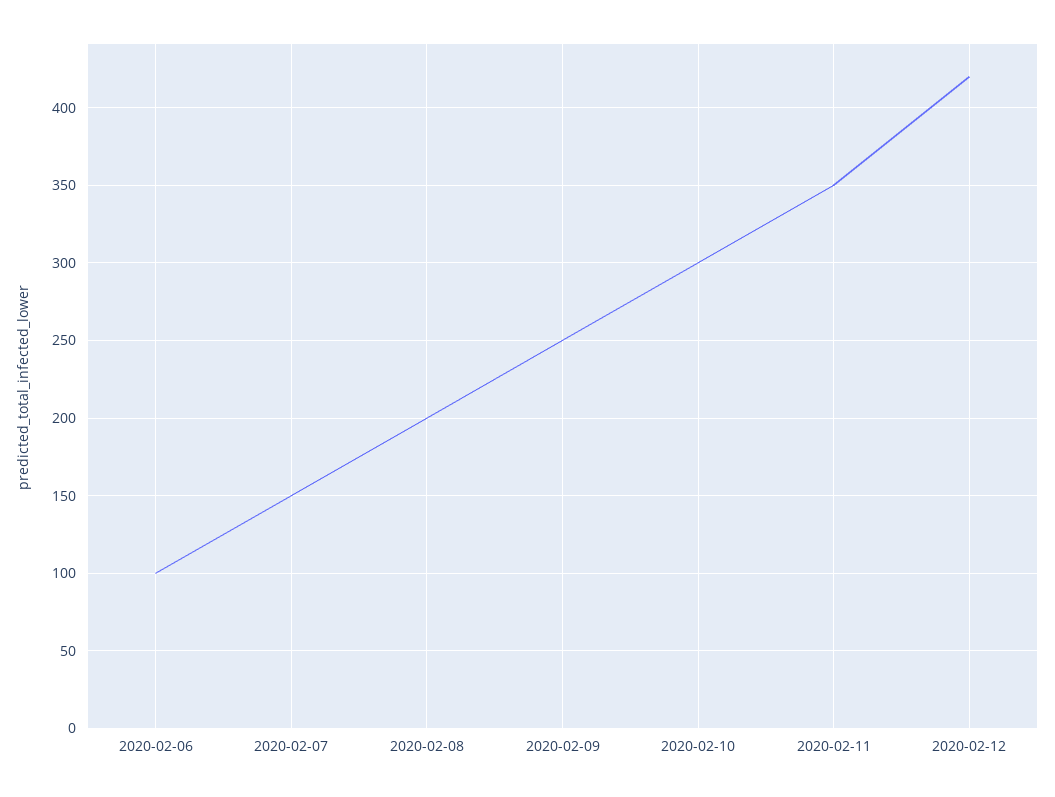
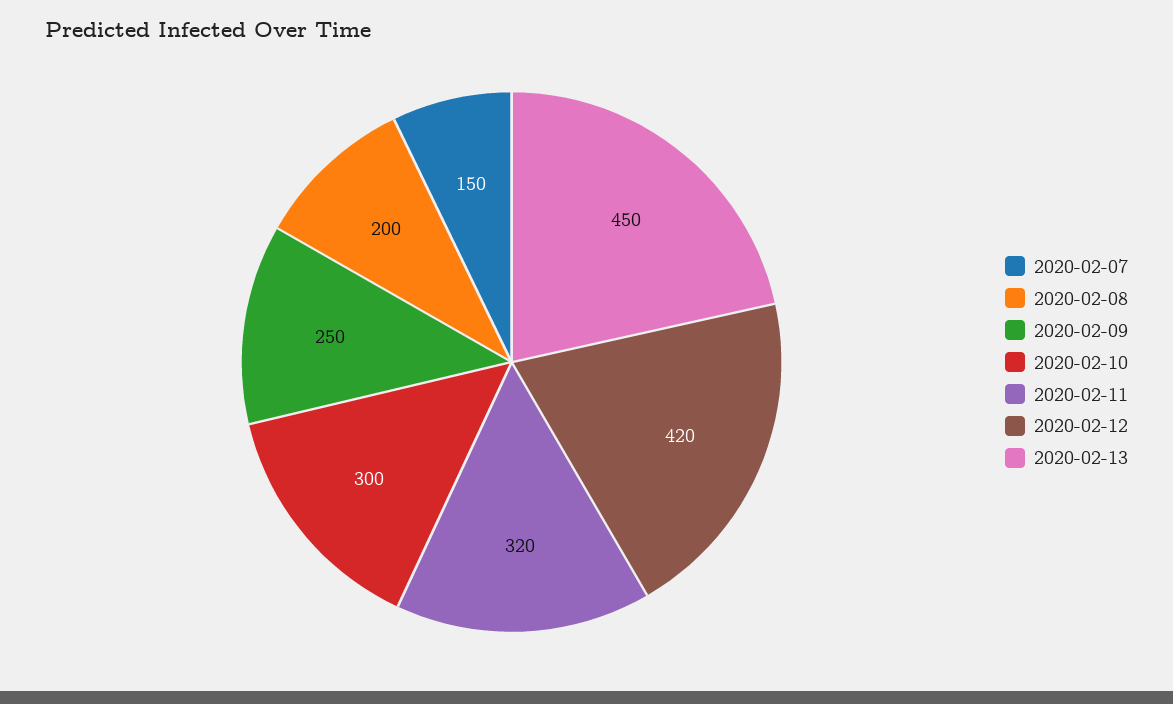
2020-02-06: 100 -> none
2020-02-11: 350 -> 320
2020-02-13: none -> 450

